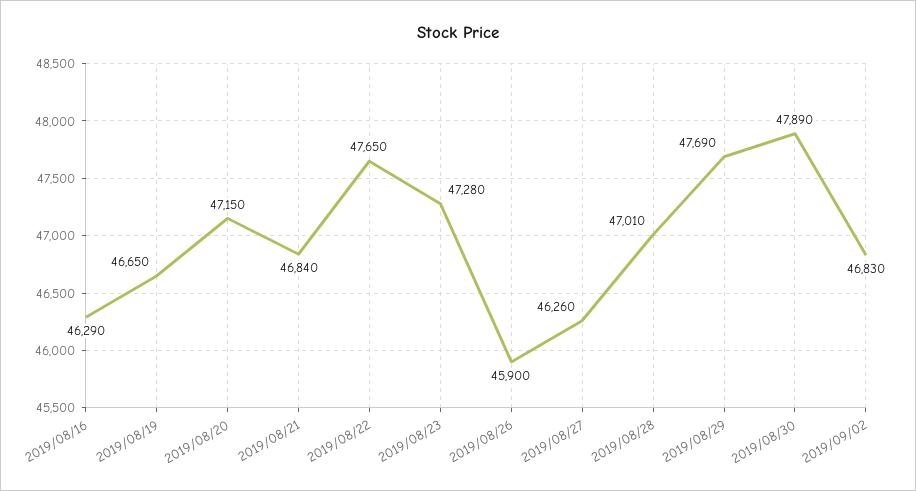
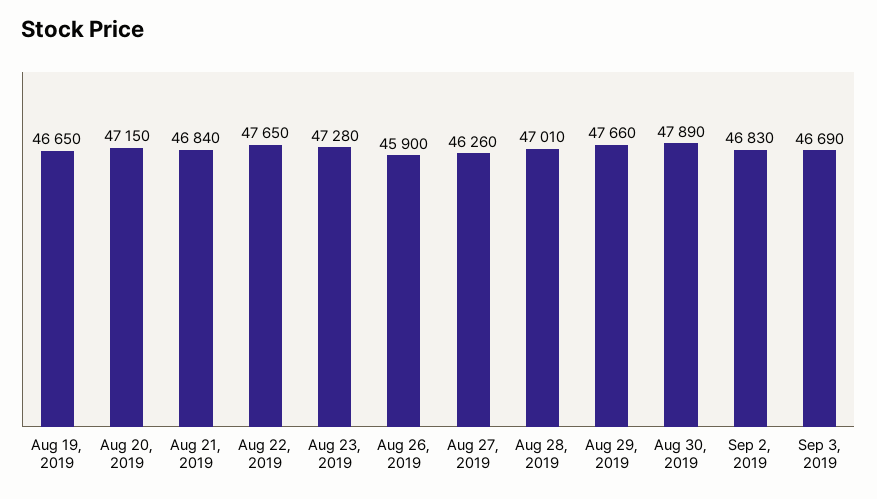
2019/08/16: 46290 -> none
2019/08/29: 47690 -> 47660
Sep 3, 2019: none -> 46690

